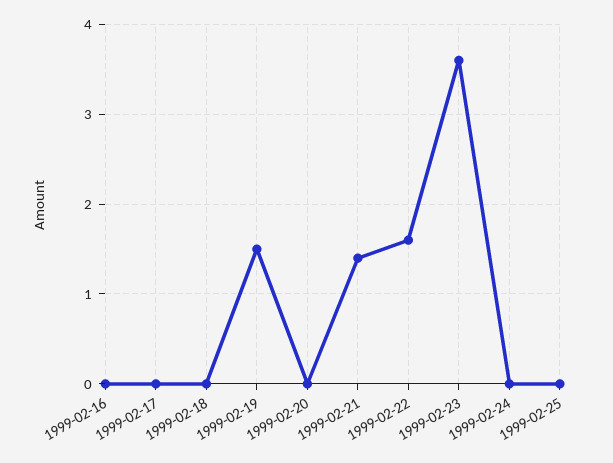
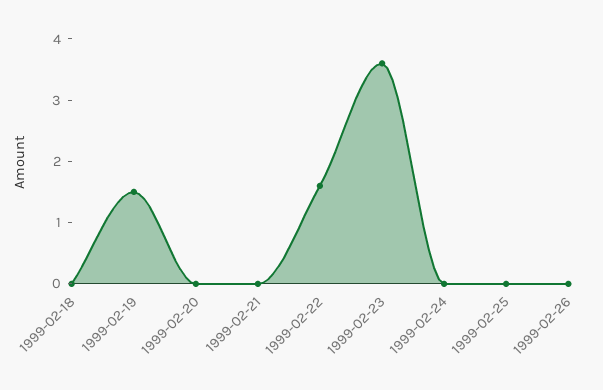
1999-02-16: 0 -> none
1999-02-17: 0 -> none
1999-02-21: 1.4 -> 0
1999-02-26: none -> 0

